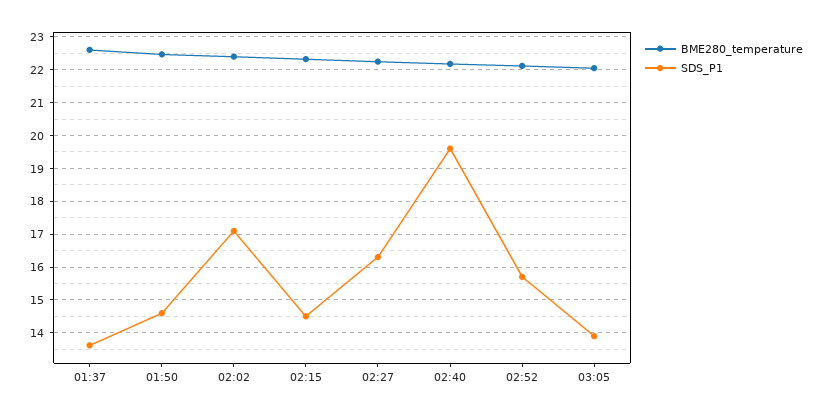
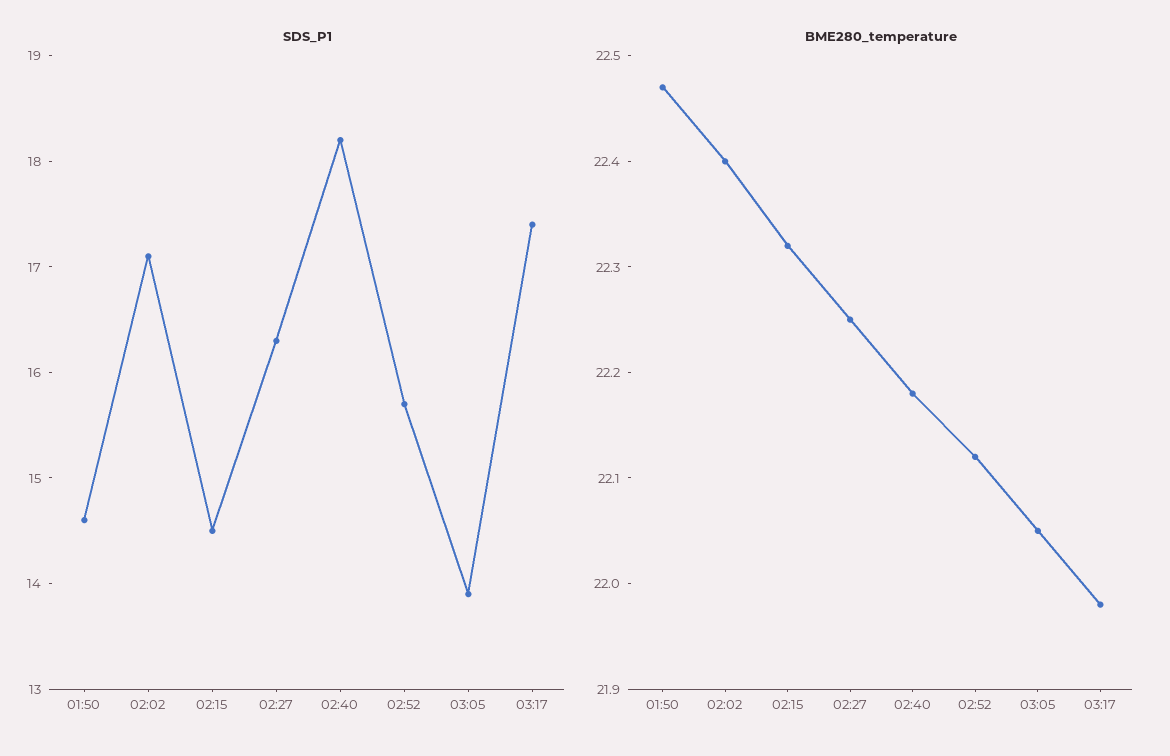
BME280_temperature, 01:37: 22.6 -> none
SDS_P1, 01:37: 13.6 -> none
SDS_P1, 02:40: 19.6 -> 18.2
SDS_P1, 03:17: none -> 17.4
BME280_temperature, 03:17: none -> 21.98

